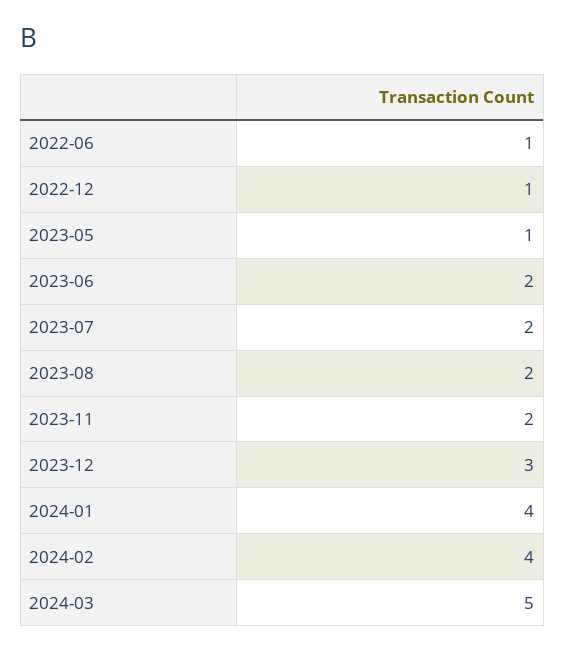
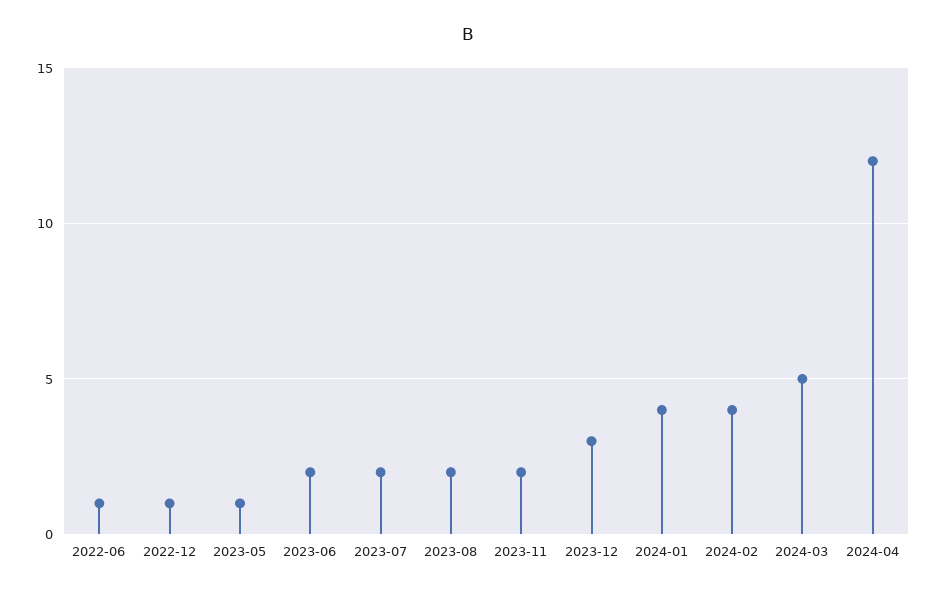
2024-04: none -> 12

